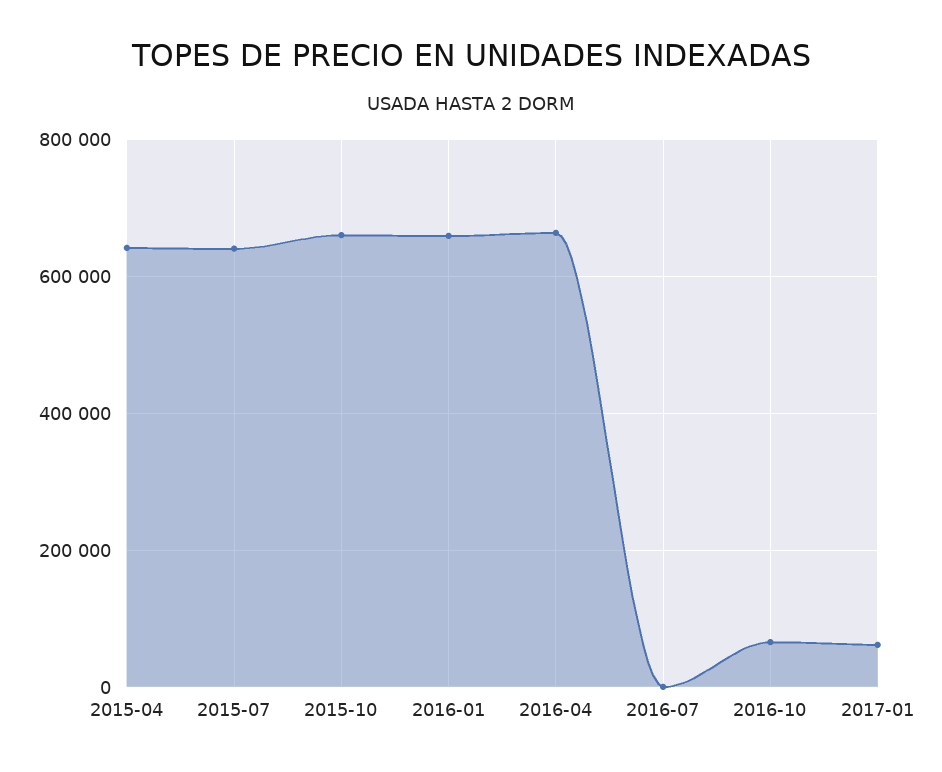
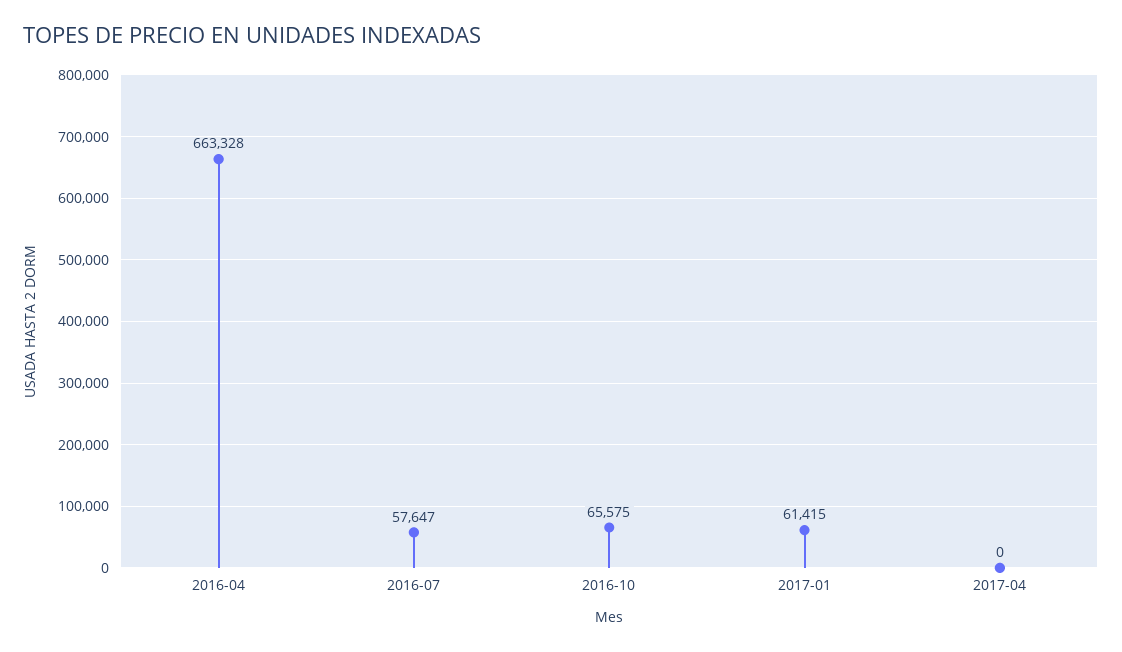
2015-04: 640000 -> none
2015-07: 640000 -> none
2015-10: 660000 -> none
2016-01: 660000 -> none
2016-07: 0 -> 57647
2017-04: none -> 0

